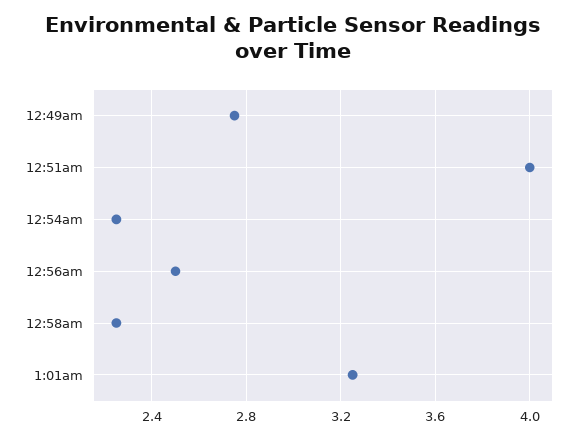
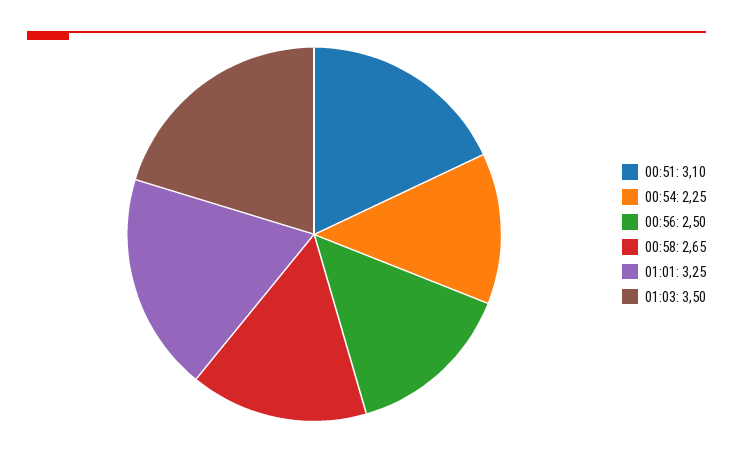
12:49am: 2.75 -> none
12:51am: 4 -> 3.1
12:58am: 2.25 -> 2.65
01:03: none -> 3.5

